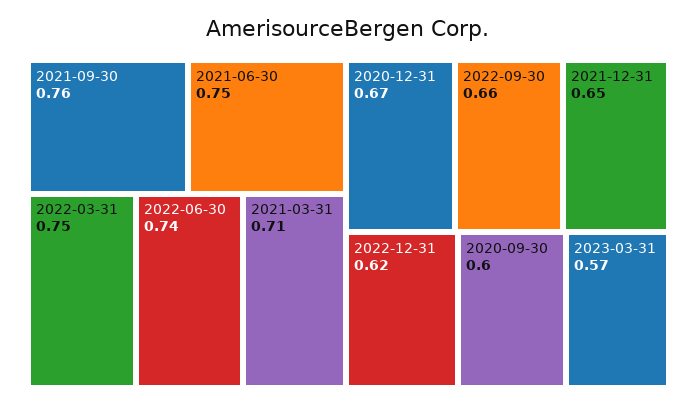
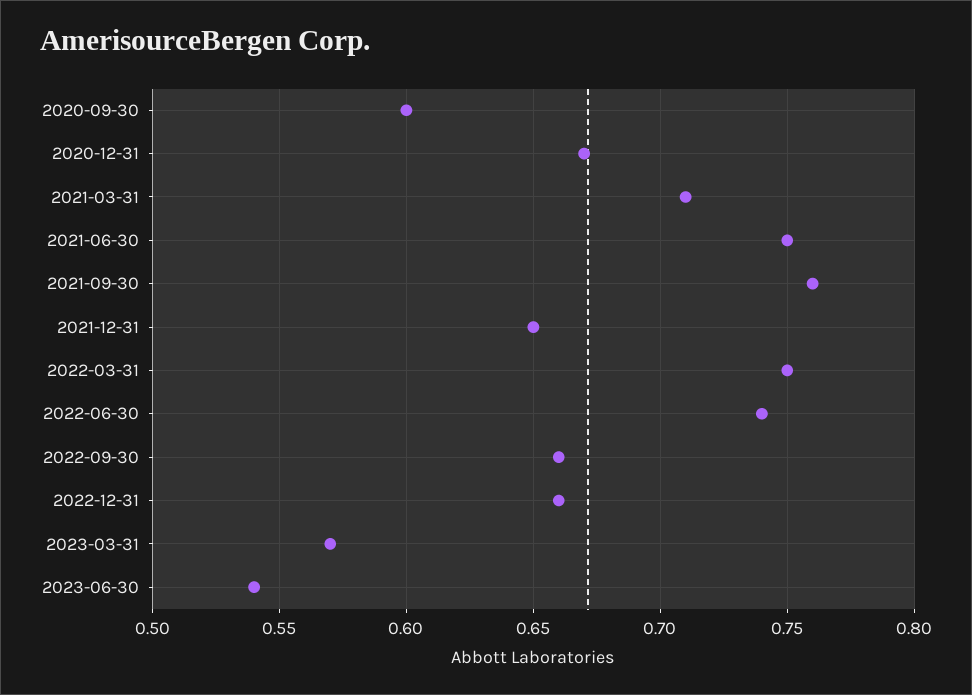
2022-12-31: 0.62 -> 0.66
2023-06-30: none -> 0.54

